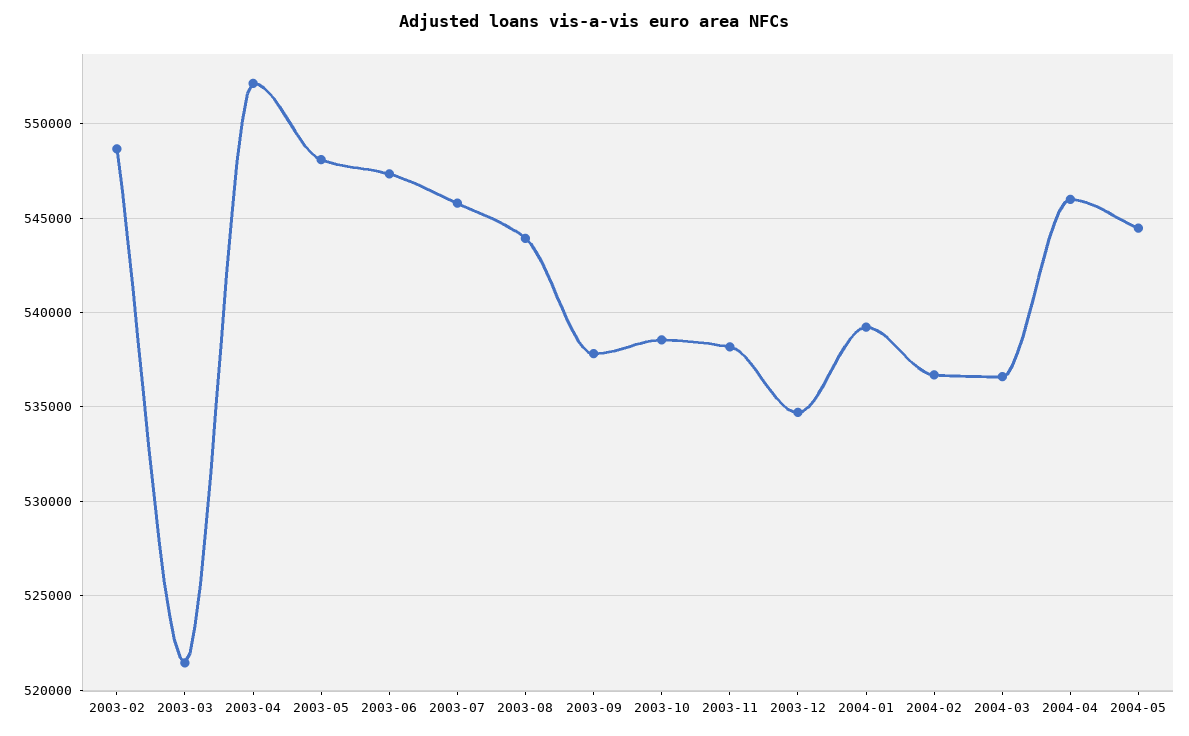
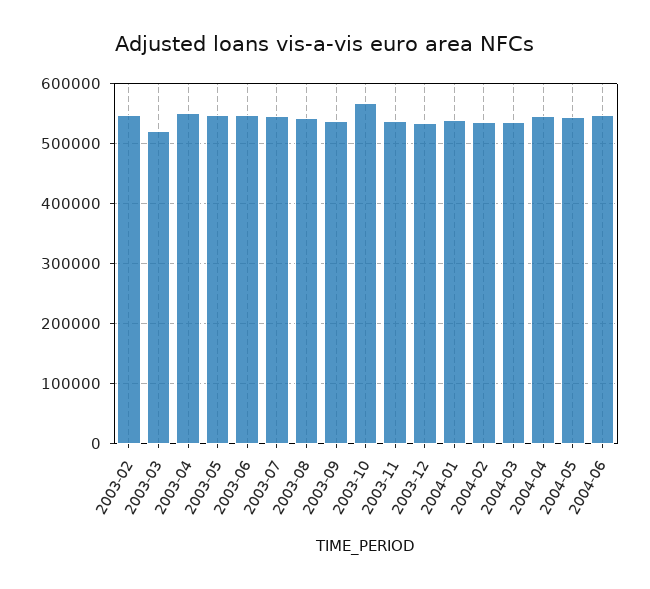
2003-10: 538500 -> 570000
2004-06: none -> 550000

